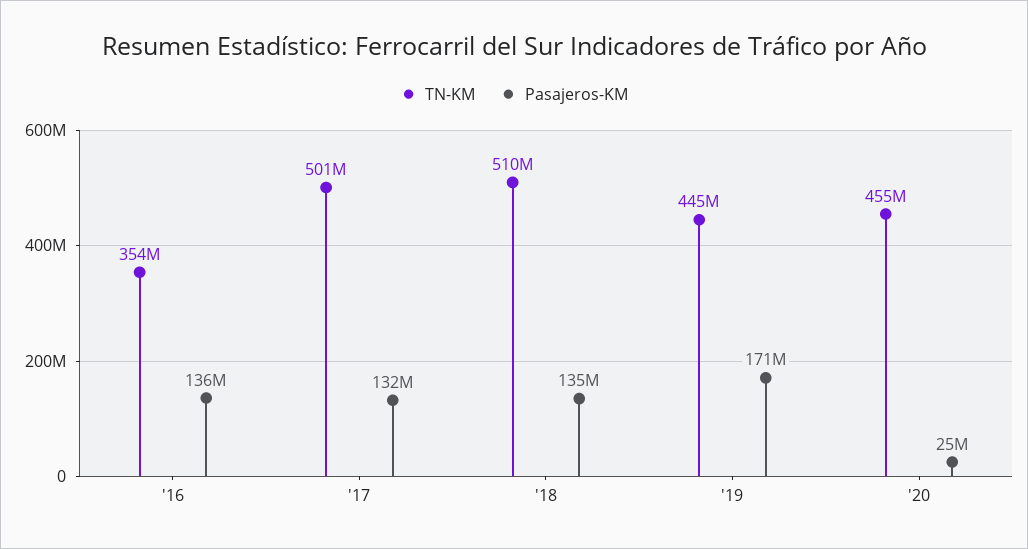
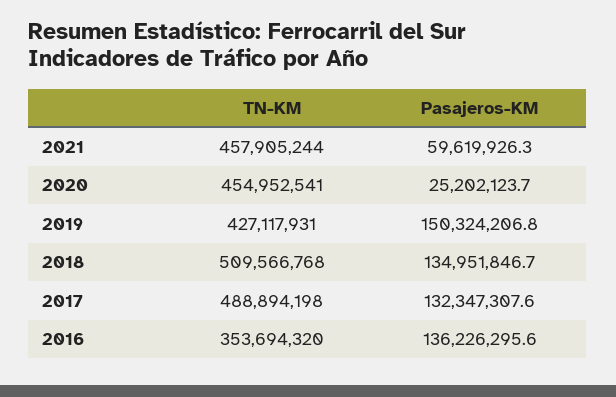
TN-KM, '17: 501000000 -> 488894198
TN-KM, '19: 445000000 -> 427117931
Pasajeros-KM, '19: 171000000 -> 150324206.8
TN-KM, 2021: none -> 457905244
Pasajeros-KM, 2021: none -> 59619926.3

